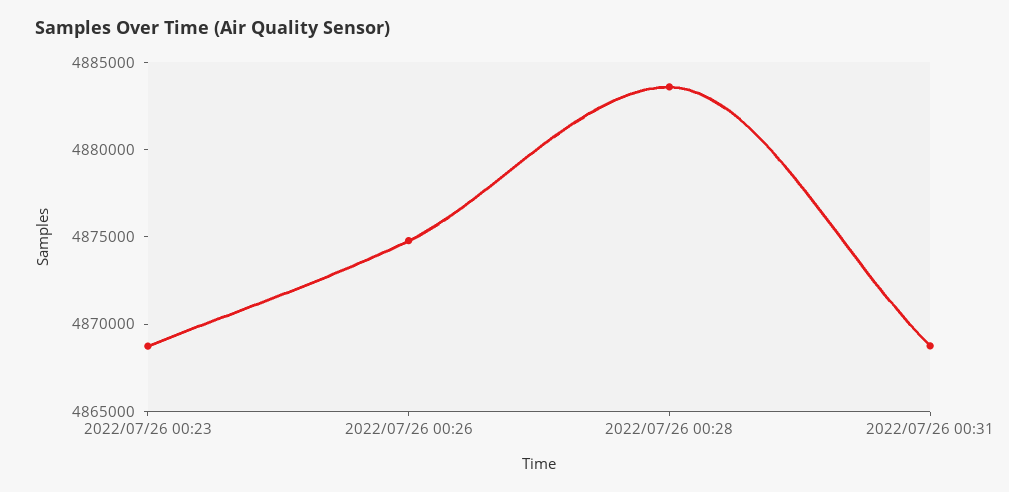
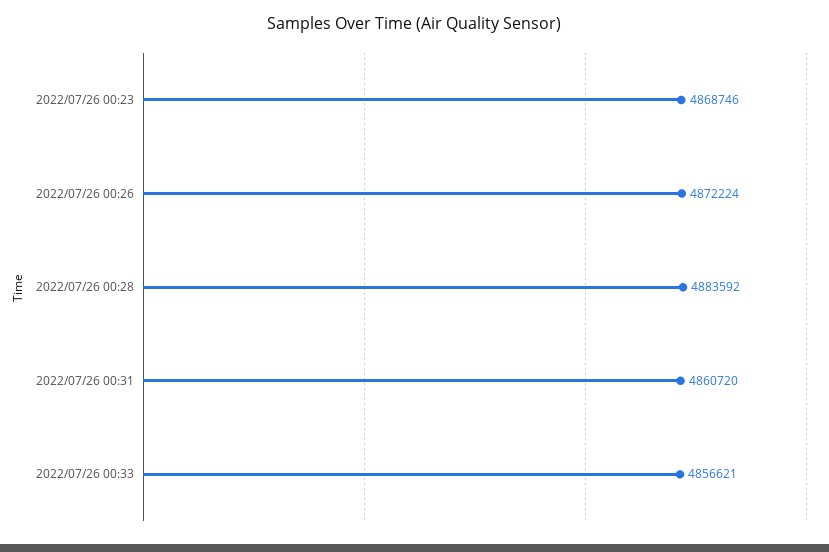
2022/07/26 00:26: 4875000 -> 4872224
2022/07/26 00:31: 4869000 -> 4860720
2022/07/26 00:33: none -> 4856621

